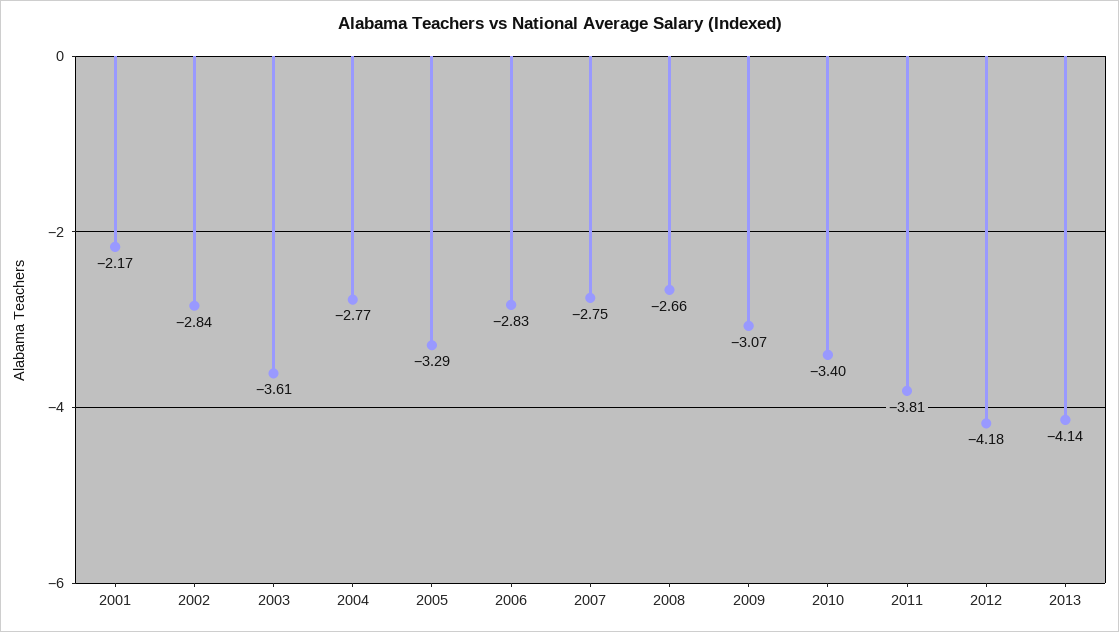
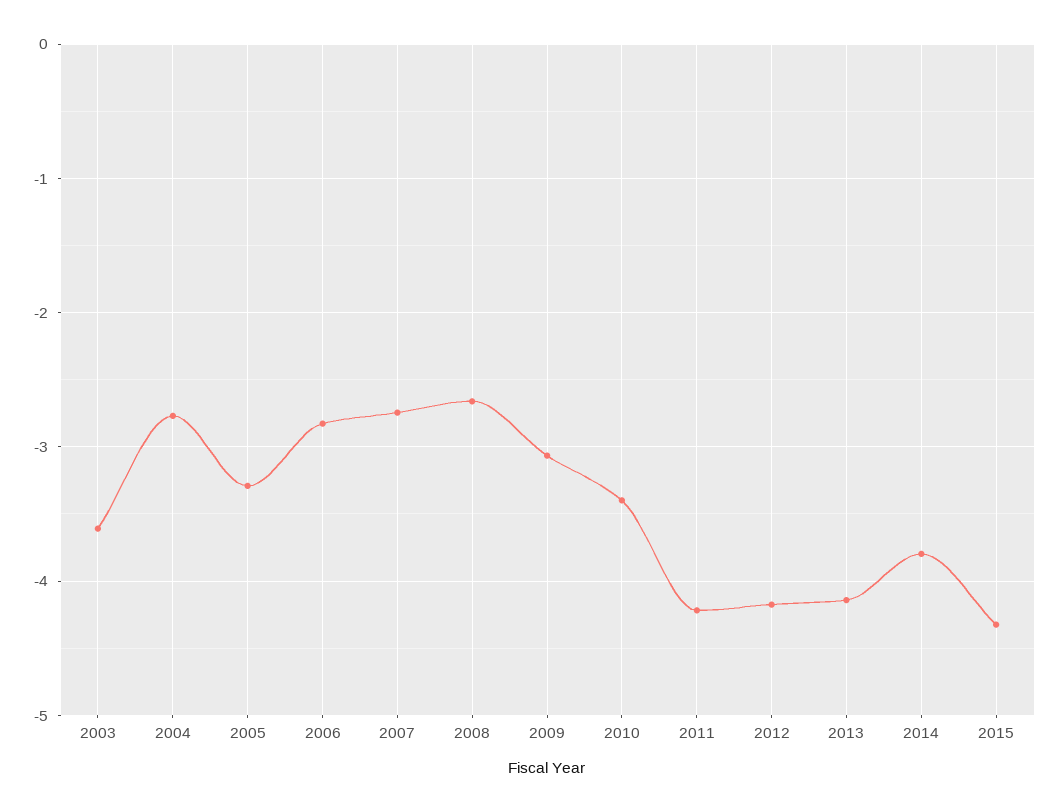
2001: -2.17 -> none
2002: -2.84 -> none
2011: -3.81 -> -4.2
2014: none -> -3.8
2015: none -> -4.3

